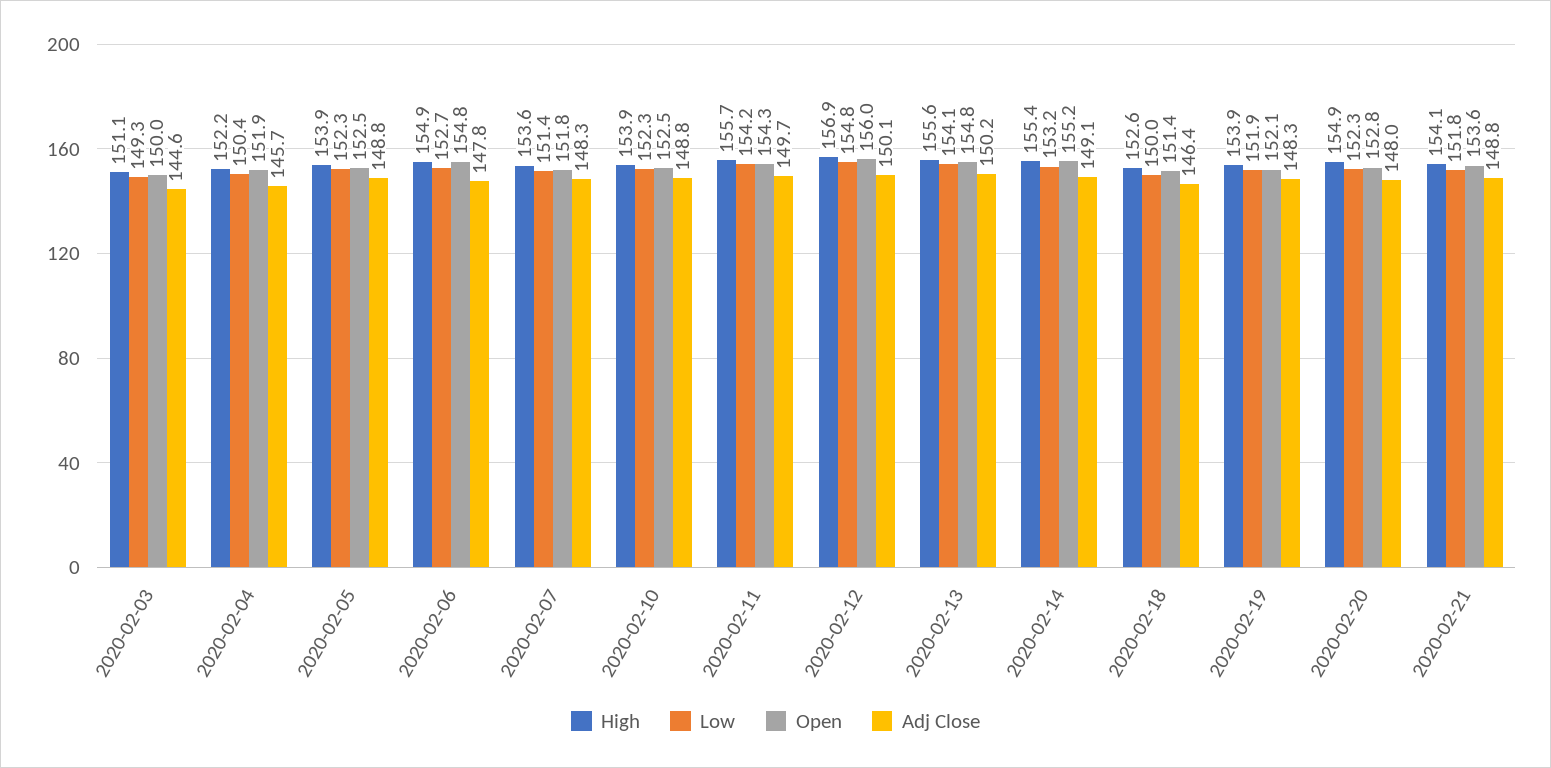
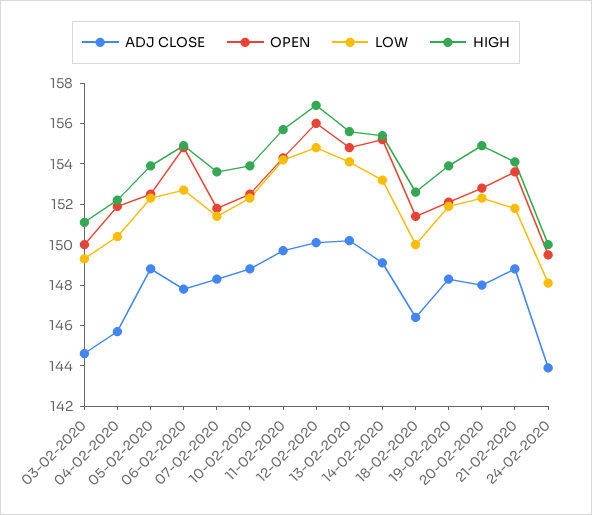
Adj Close, 24-02-2020: none -> 144
Open, 24-02-2020: none -> 149.5
Low, 24-02-2020: none -> 148
High, 24-02-2020: none -> 150

